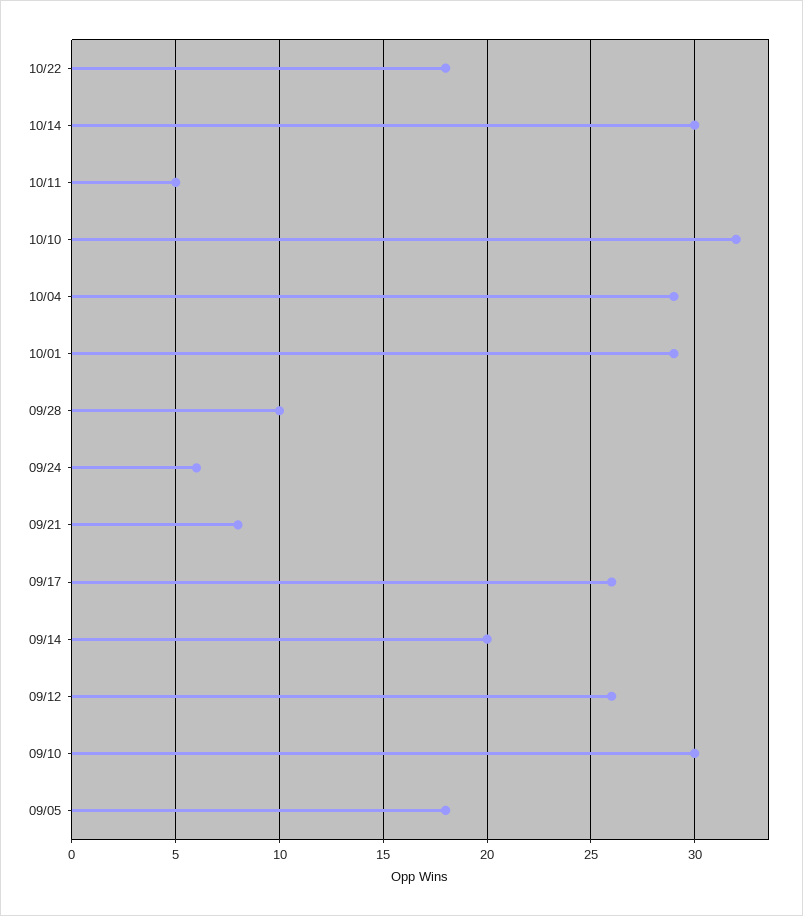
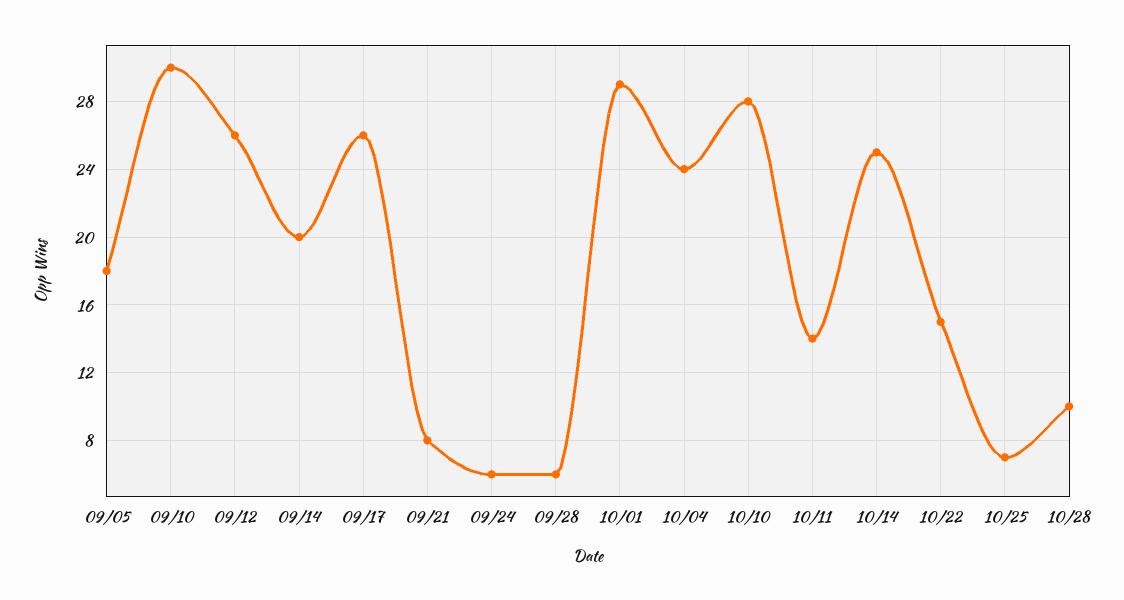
10/22: 18 -> 15
10/14: 30 -> 25
10/11: 5 -> 14
10/10: 32 -> 28
10/04: 29 -> 24
09/28: 10 -> 6
10/25: none -> 7
10/28: none -> 10

